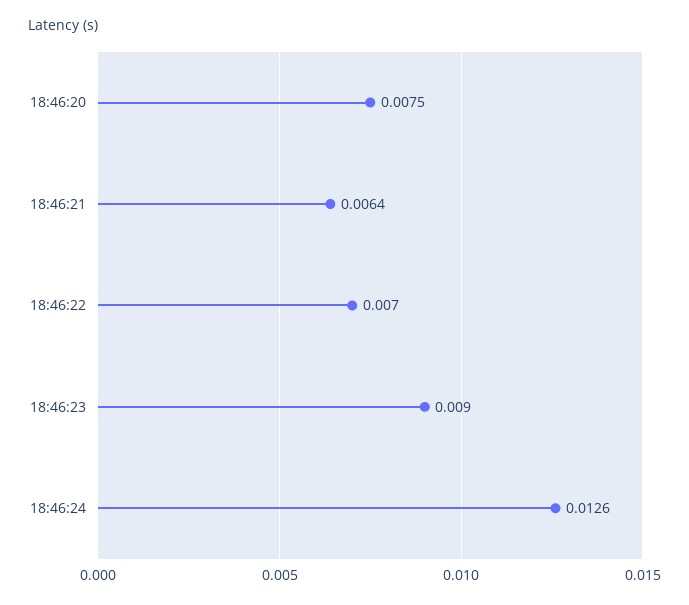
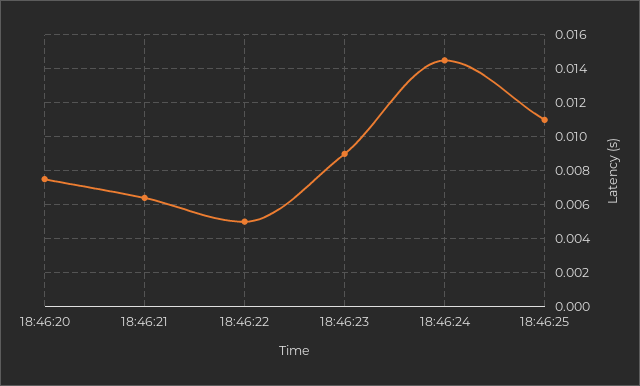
18:46:22: 0.007 -> 0.005
18:46:24: 0.0126 -> 0.0145
18:46:25: none -> 0.011

